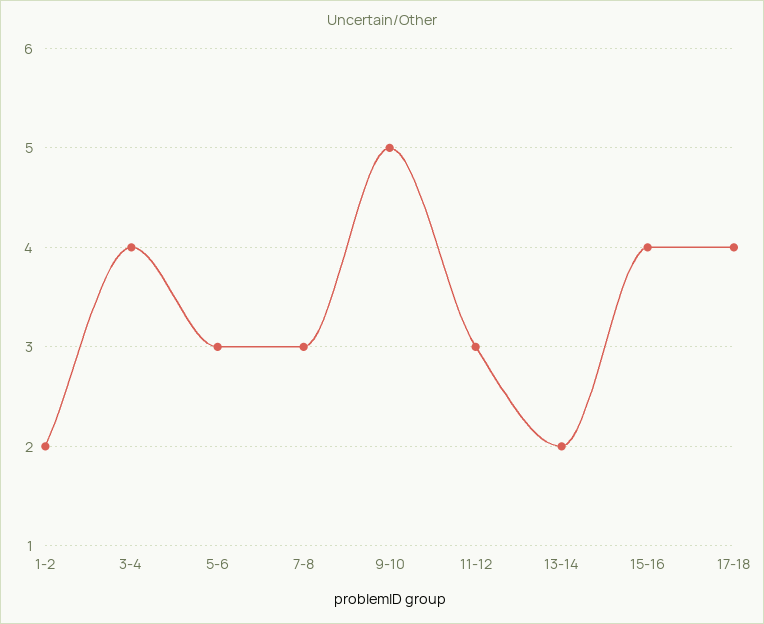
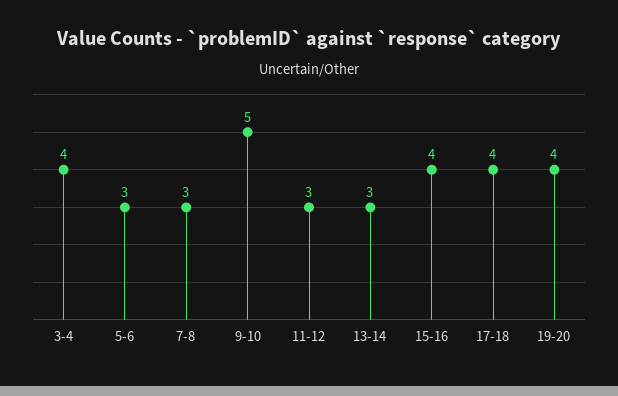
1-2: 2 -> none
13-14: 2 -> 3
19-20: none -> 4

